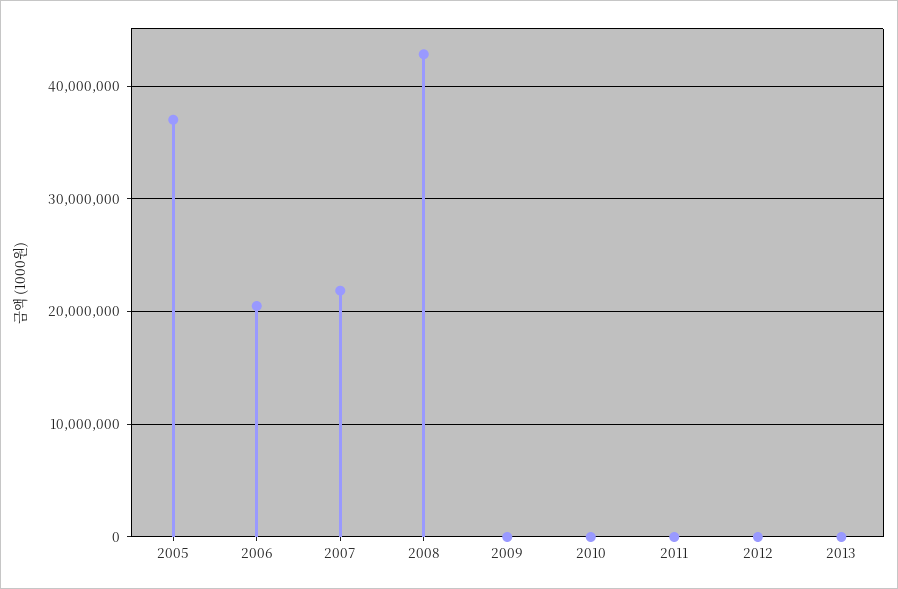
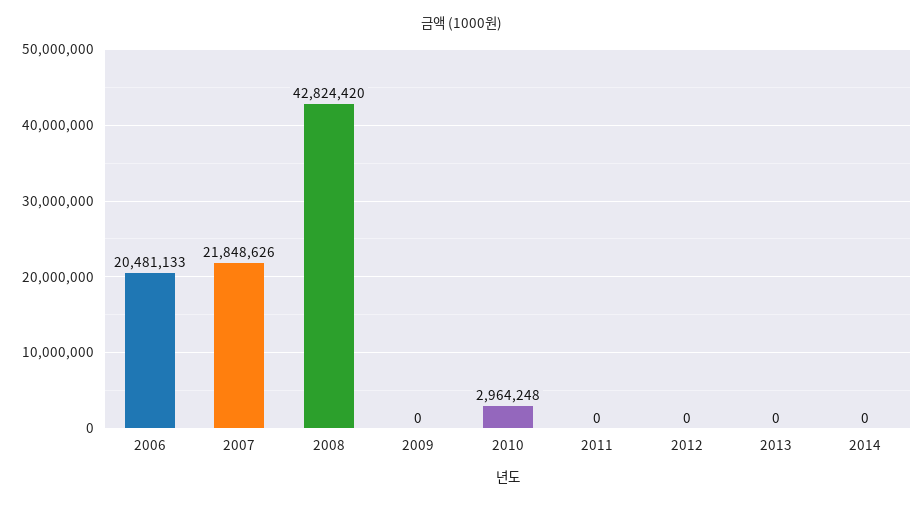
2005: 37000000 -> none
2010: 0 -> 2964248
2014: none -> 0

